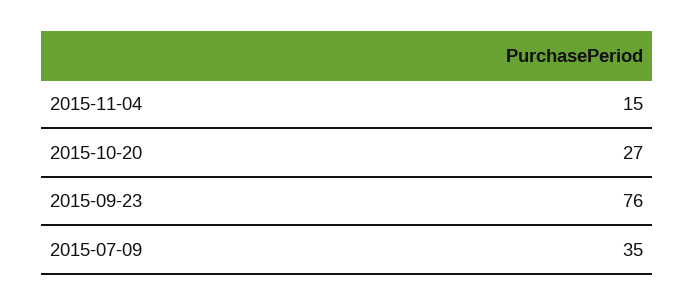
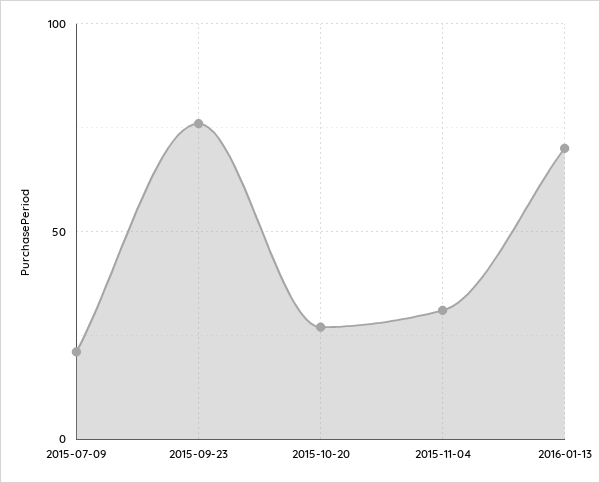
2015-11-04: 15 -> 30
2015-07-09: 35 -> 20
2016-01-13: none -> 70

